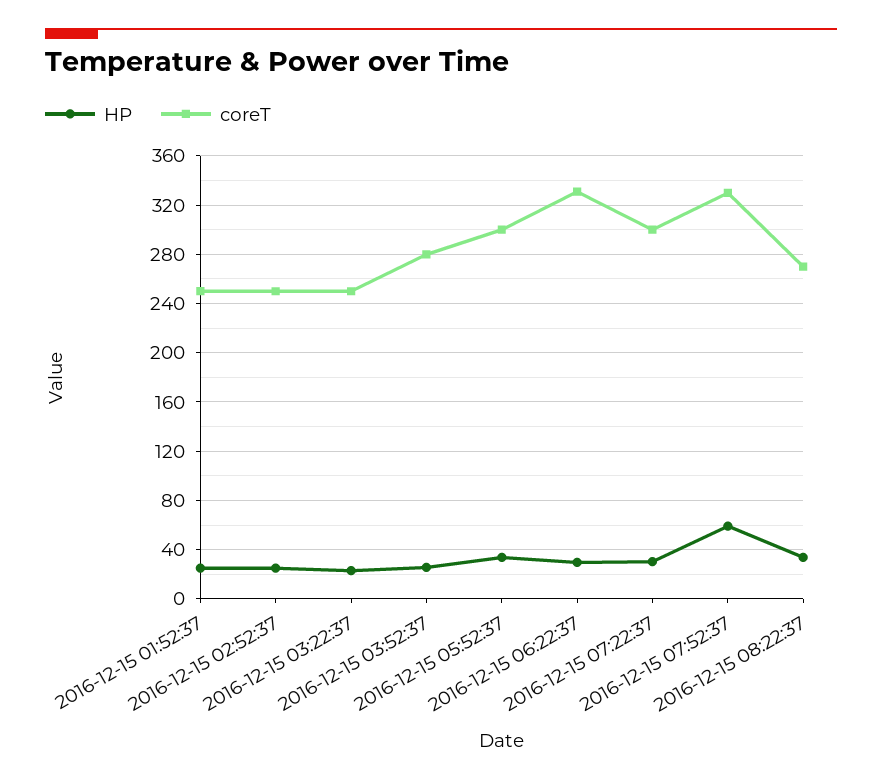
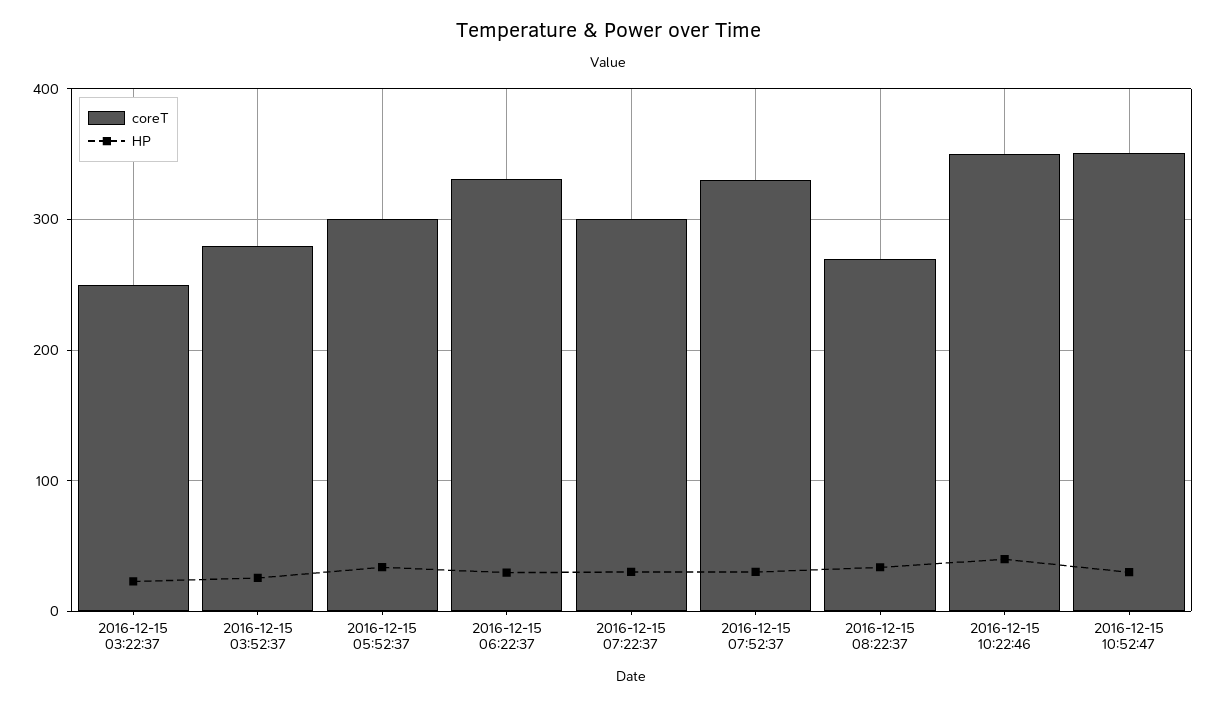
HP, 2016-12-15 01:52:37: 25 -> none
coreT, 2016-12-15 01:52:37: 250 -> none
HP, 2016-12-15 02:52:37: 25 -> none
coreT, 2016-12-15 02:52:37: 250 -> none
HP, 2016-12-15 07:52:37: 60 -> 30
coreT, 2016-12-15 10:22:46: none -> 350
HP, 2016-12-15 10:22:46: none -> 40
coreT, 2016-12-15 10:52:47: none -> 350
HP, 2016-12-15 10:52:47: none -> 30

